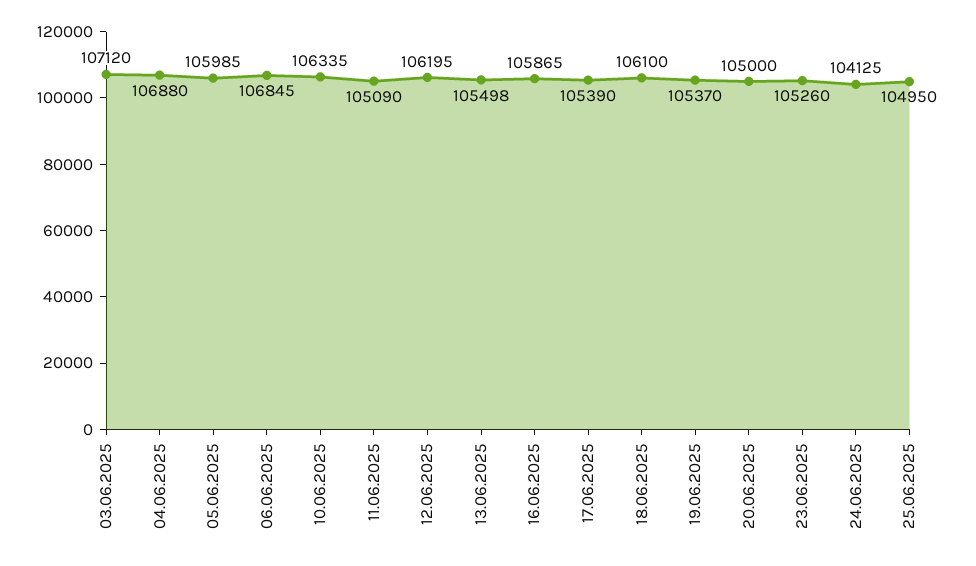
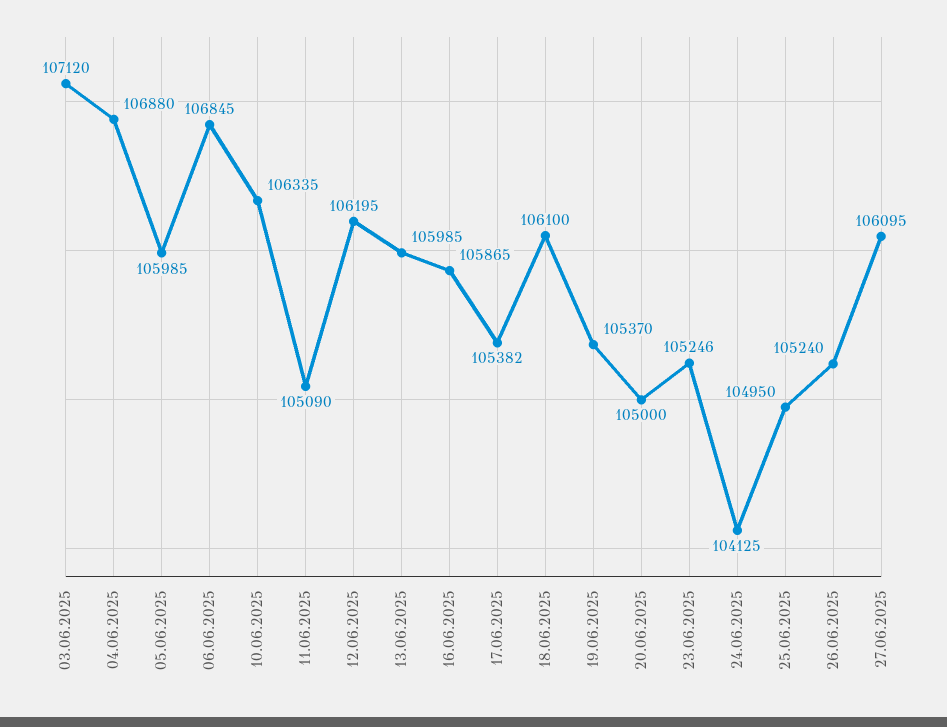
13.06.2025: 105498 -> 105985
17.06.2025: 105390 -> 105382
23.06.2025: 105260 -> 105246
26.06.2025: none -> 105240
27.06.2025: none -> 106095

